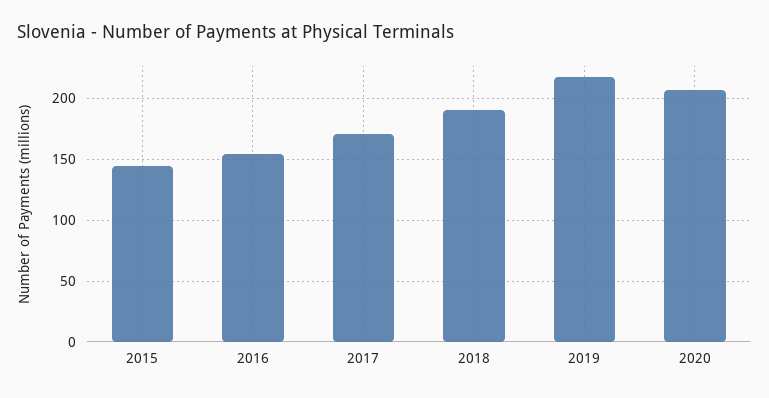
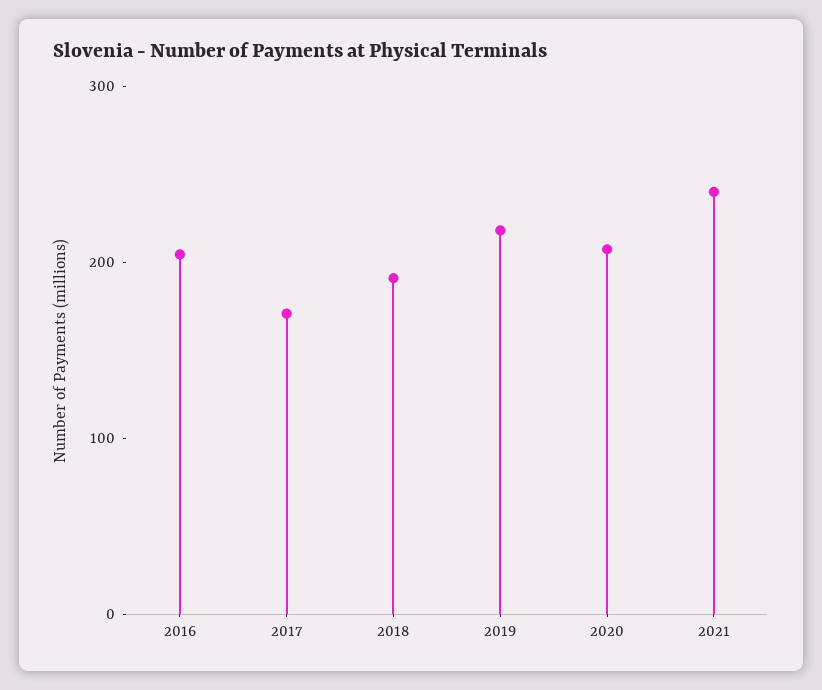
2015: 145 -> none
2016: 155 -> 200
2021: none -> 240

